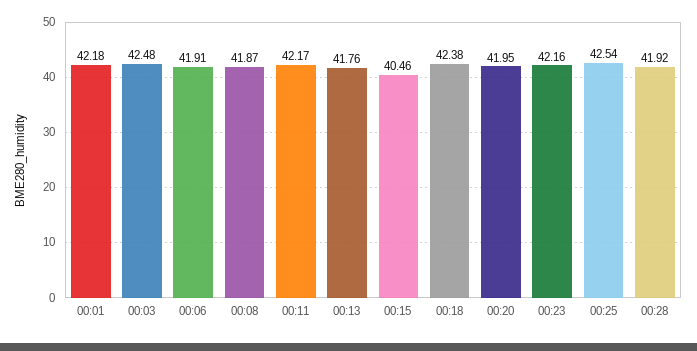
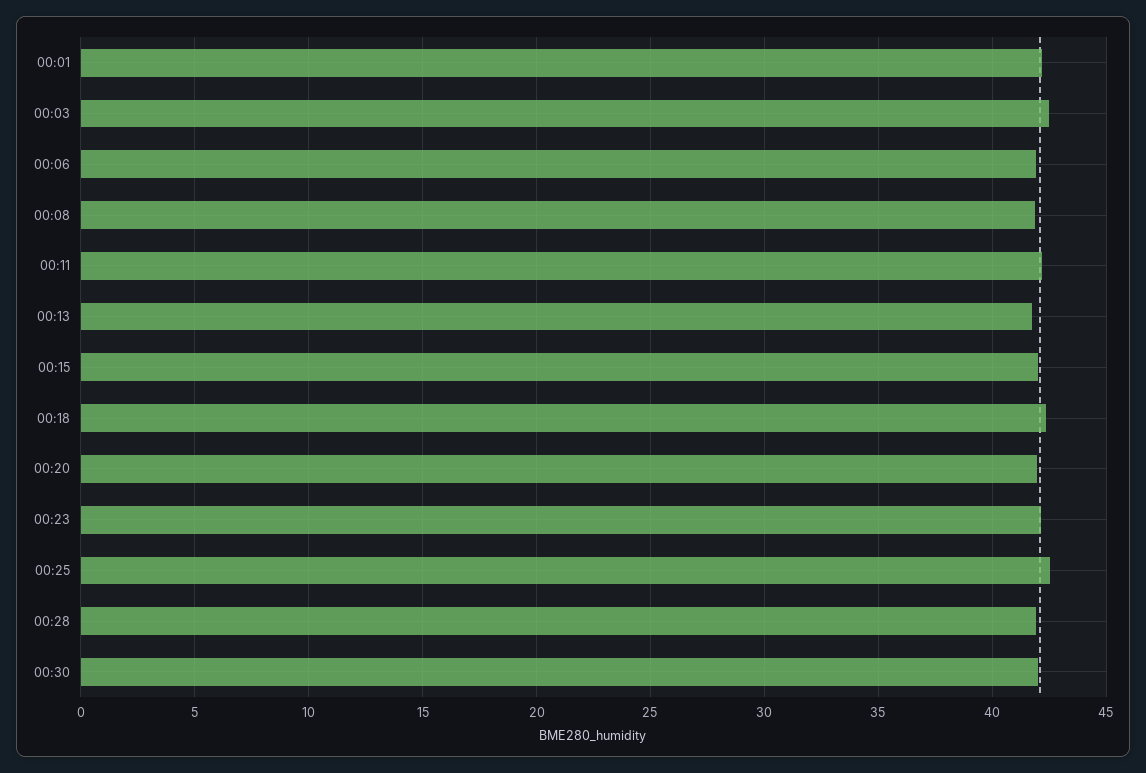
00:15: 40.46 -> 42
00:30: none -> 42

